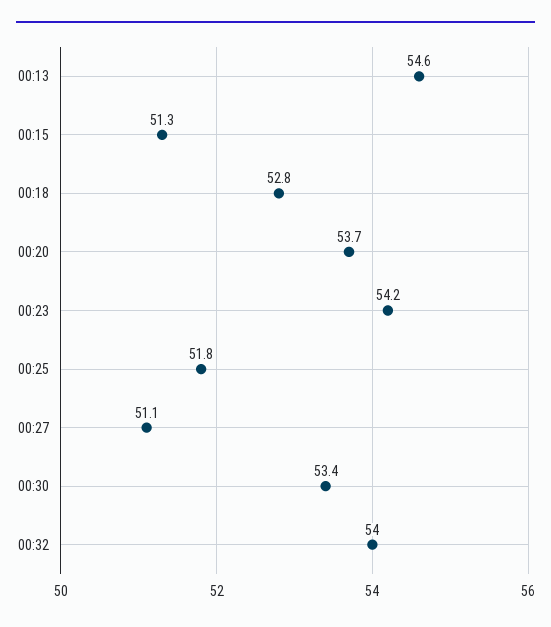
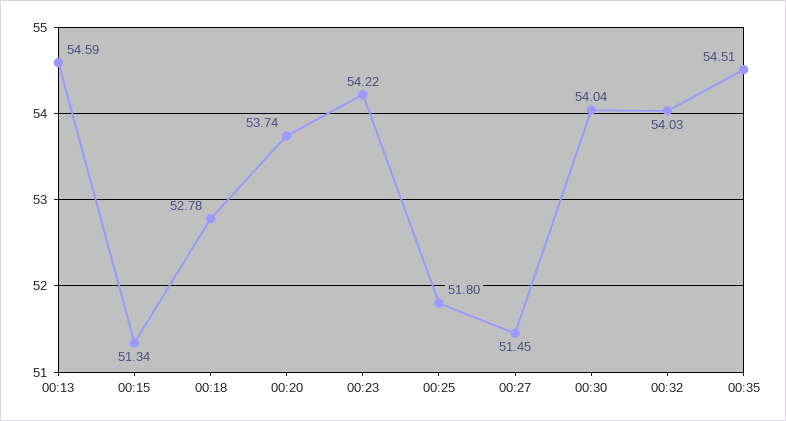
00:27: 51.1 -> 51.45
00:30: 53.4 -> 54.04
00:35: none -> 54.51

